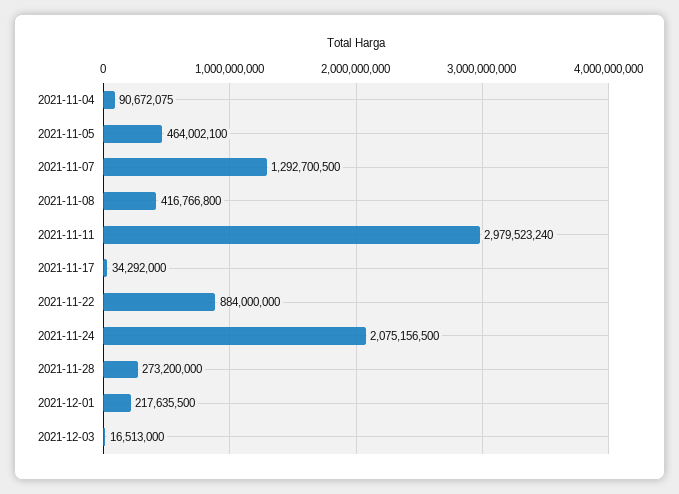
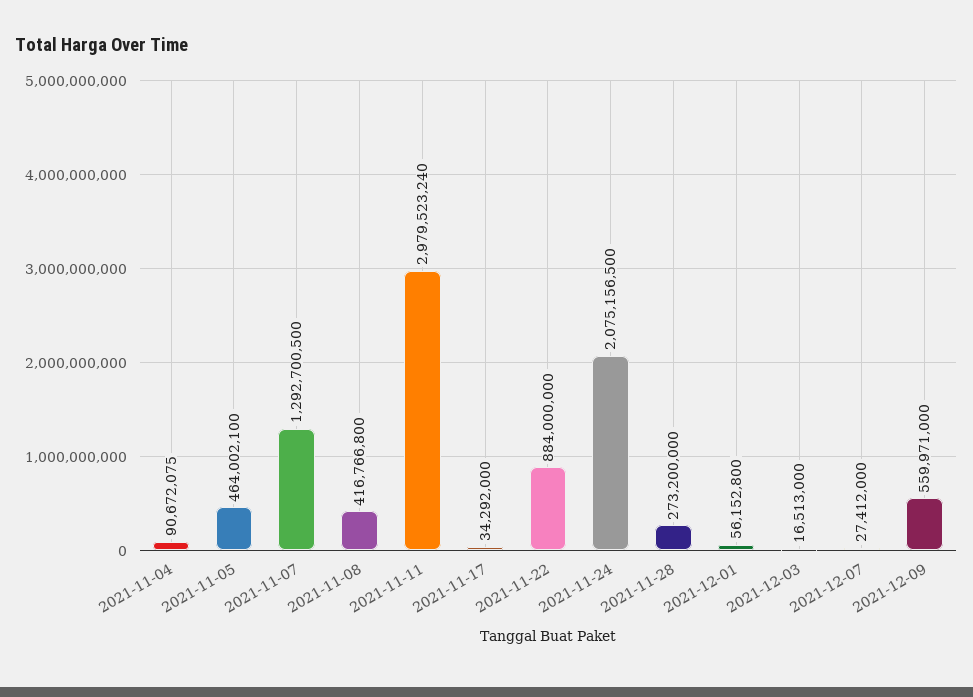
2021-12-01: 217635500 -> 56152800
2021-12-07: none -> 27412000
2021-12-09: none -> 559971000

